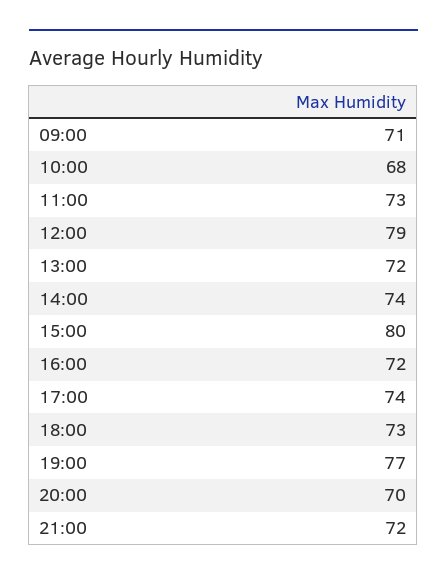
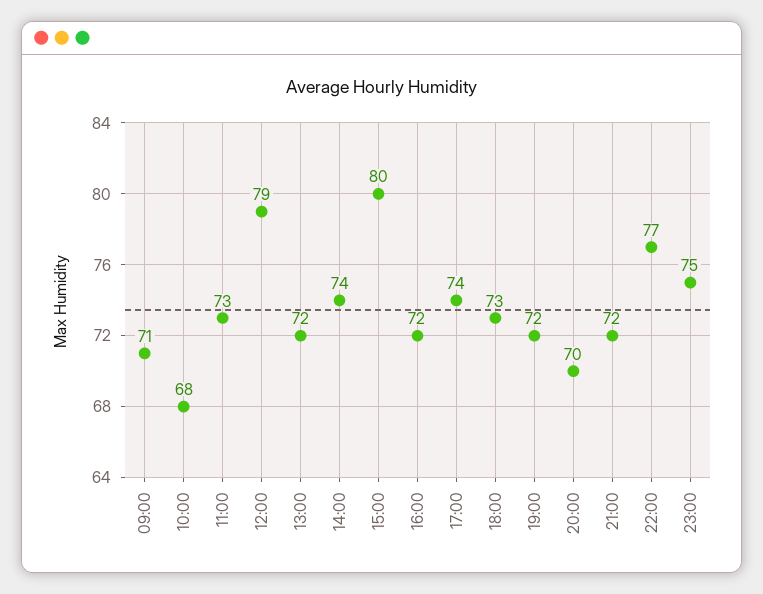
19:00: 77 -> 72
22:00: none -> 77
23:00: none -> 75

